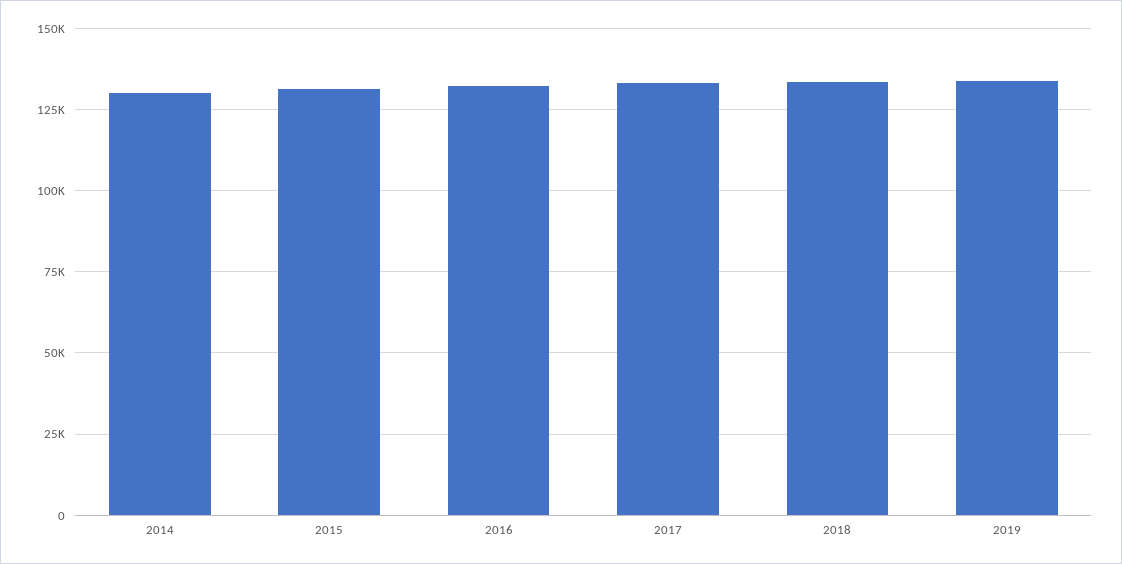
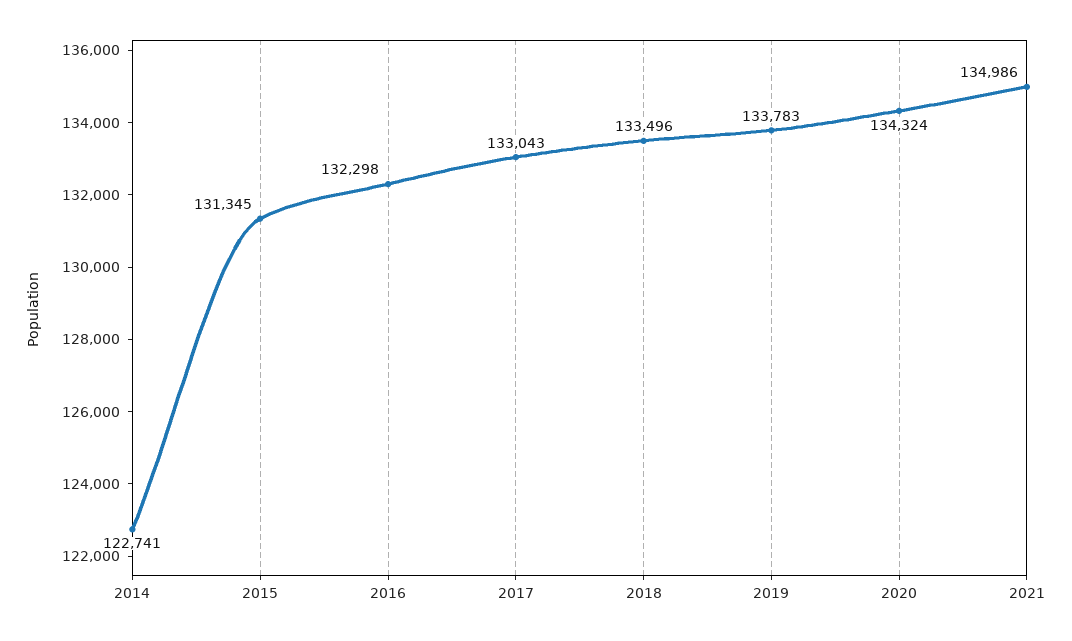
2014: 130000 -> 122741
2020: none -> 134324
2021: none -> 134986

